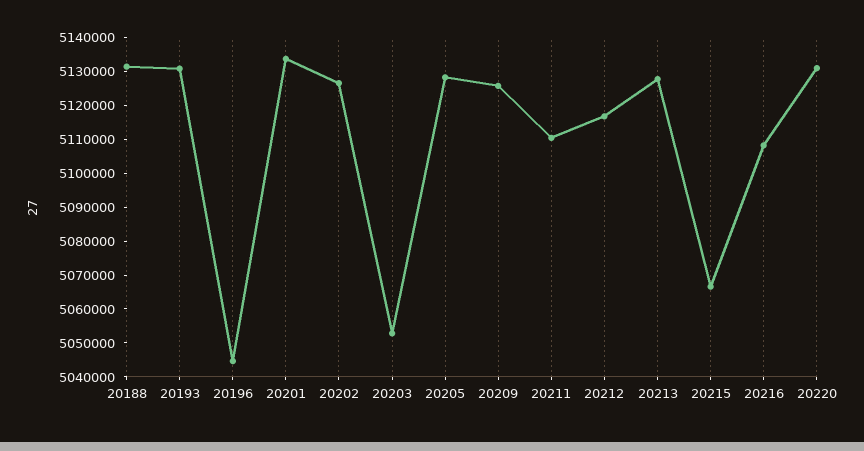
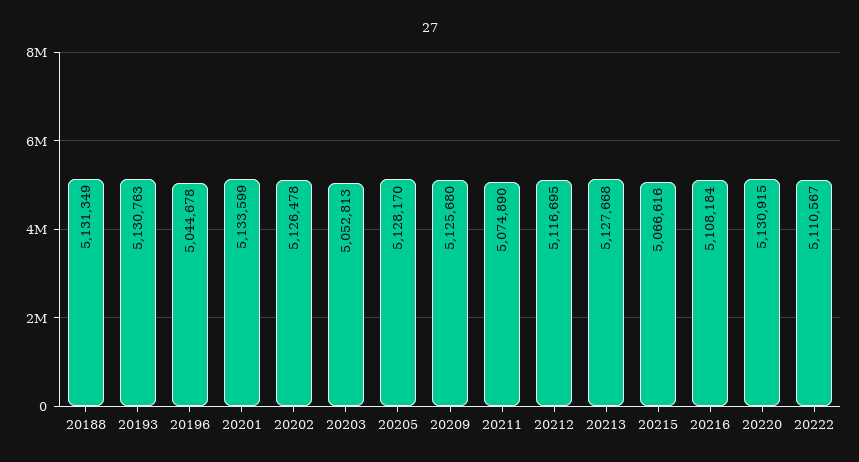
20211: 5110000 -> 5074890
20222: none -> 5110567

